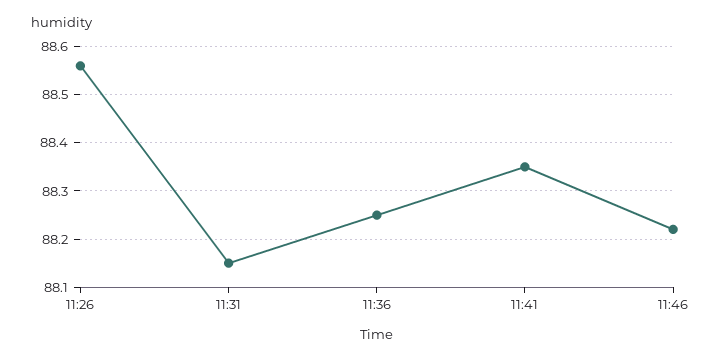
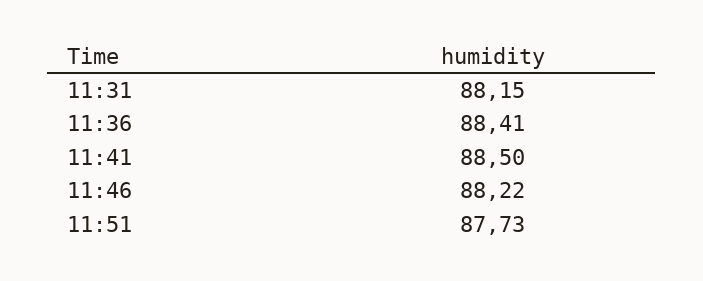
11:26: 88.55 -> none
11:36: 88.25 -> 88.41
11:41: 88.35 -> 88.5
11:51: none -> 87.73

